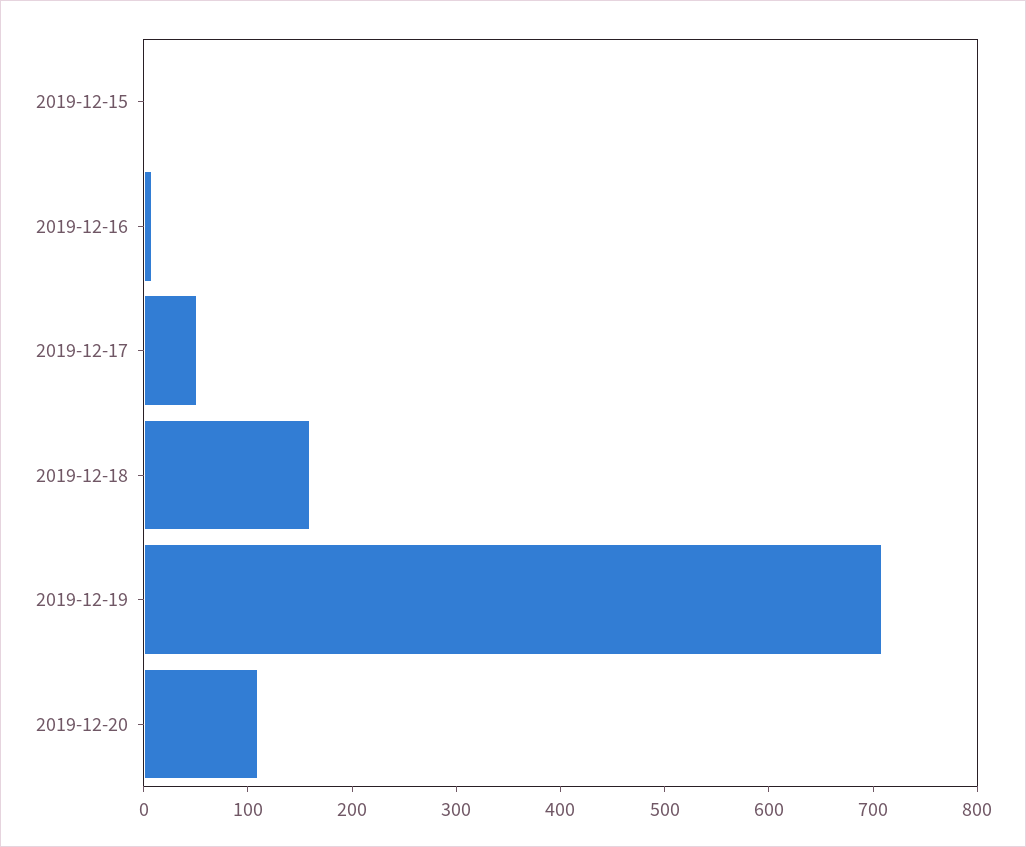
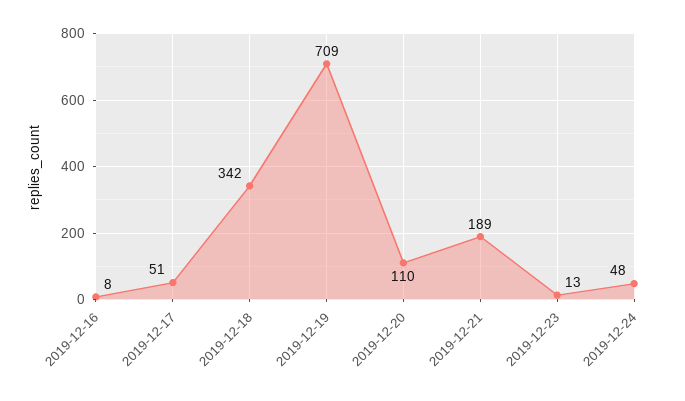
2019-12-15: 0 -> none
2019-12-18: 160 -> 342
2019-12-21: none -> 189
2019-12-23: none -> 13
2019-12-24: none -> 48

